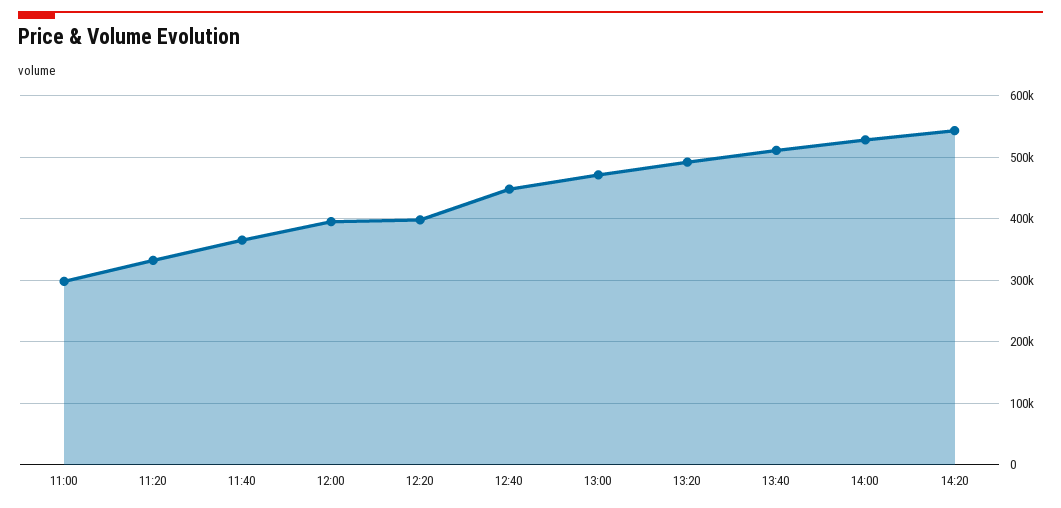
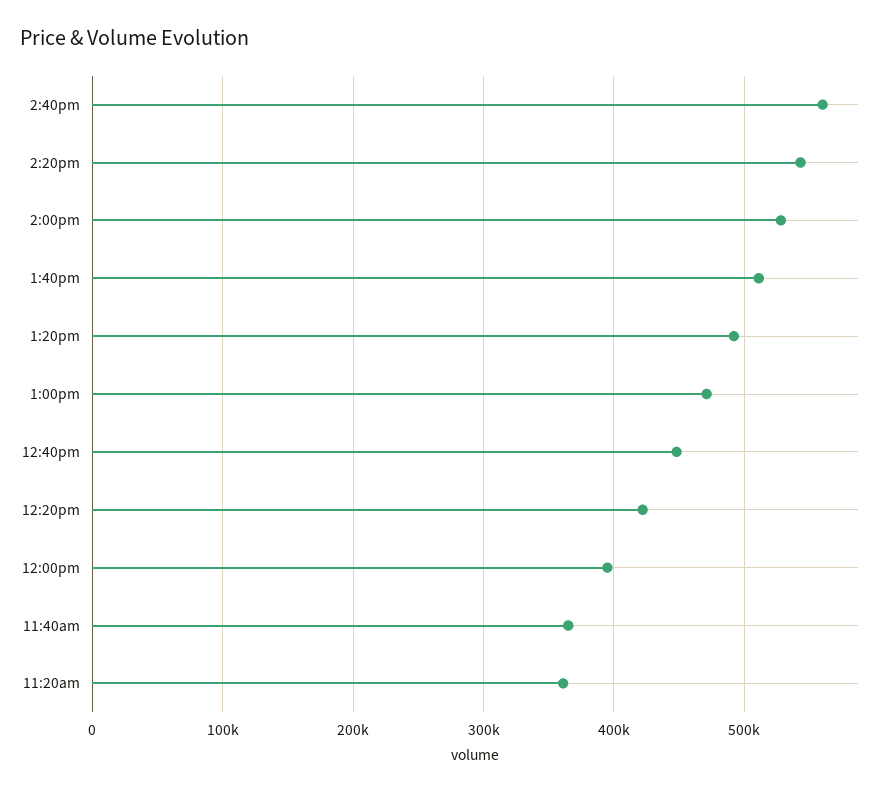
11:00: 300000 -> none
11:20: 330000 -> 360000
12:20: 400000 -> 420000
2:40pm: none -> 560000

